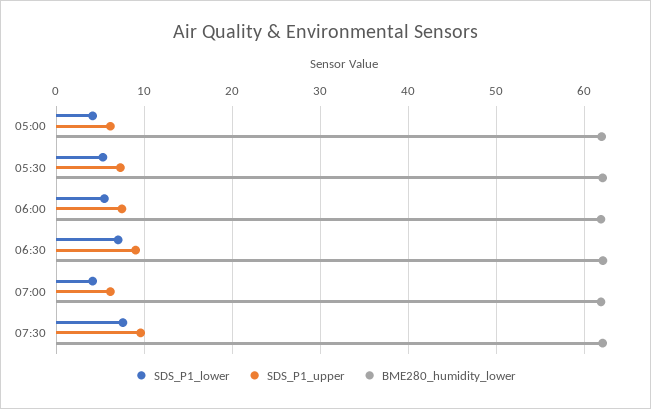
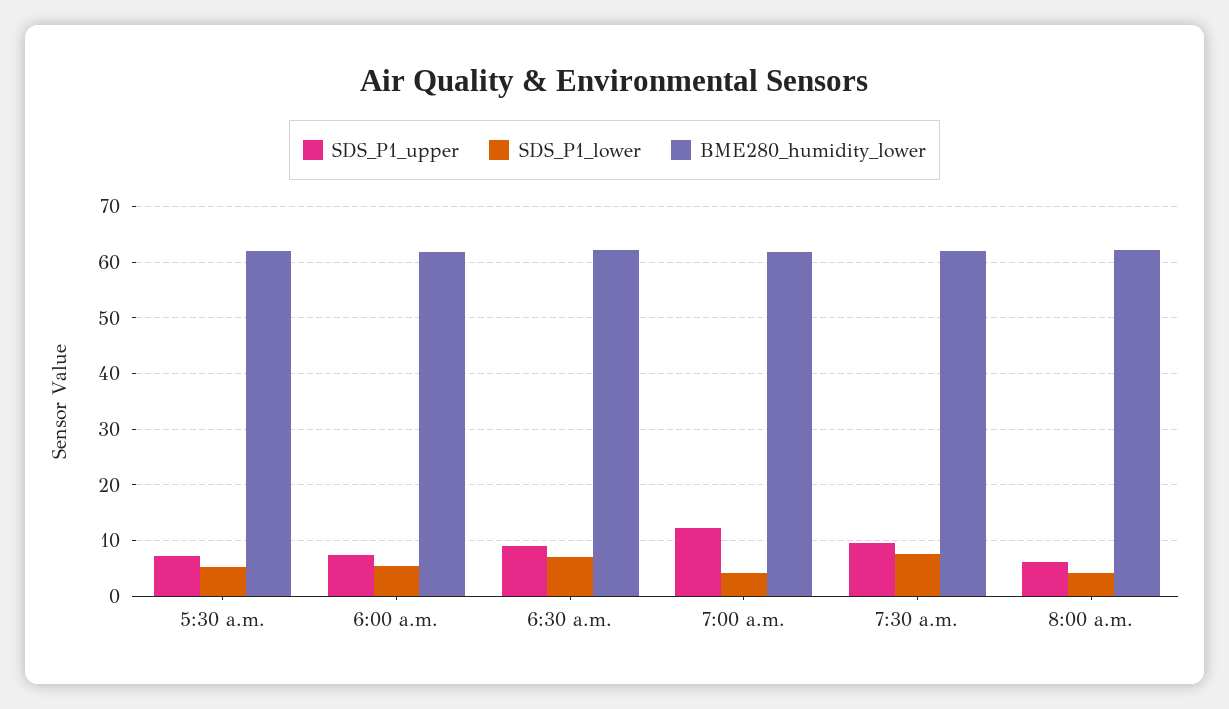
SDS_P1_lower, 05:00: 4 -> none
SDS_P1_upper, 05:00: 6 -> none
BME280_humidity_lower, 05:00: 62 -> none
SDS_P1_upper, 07:00: 6 -> 12
SDS_P1_upper, 8:00 a.m.: none -> 6
SDS_P1_lower, 8:00 a.m.: none -> 4
BME280_humidity_lower, 8:00 a.m.: none -> 62

